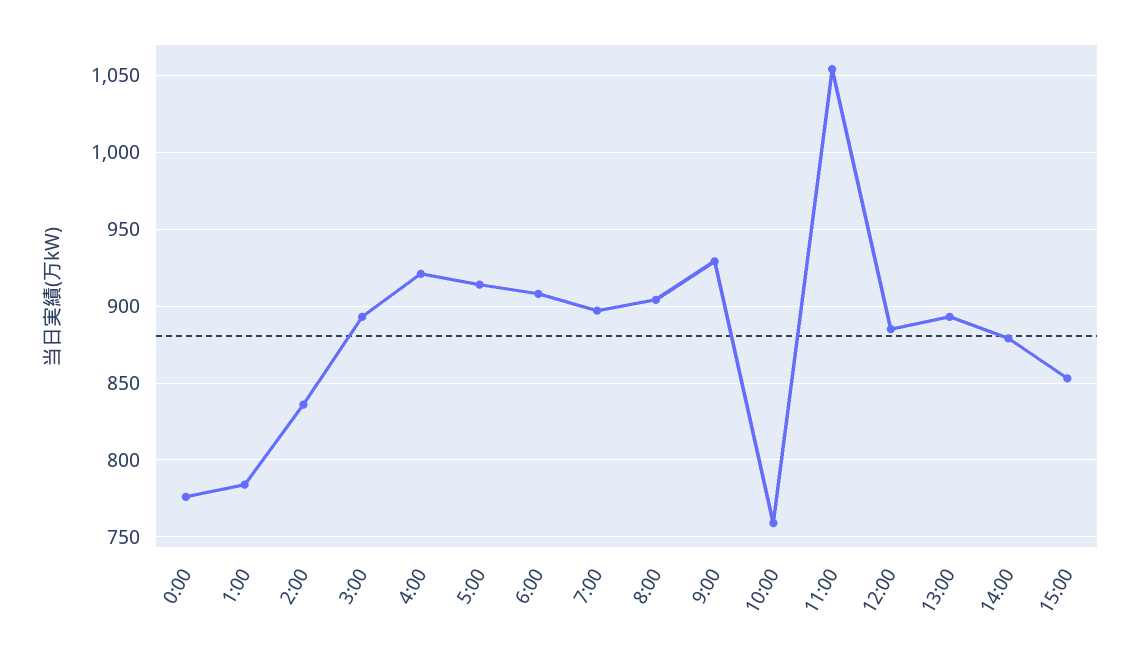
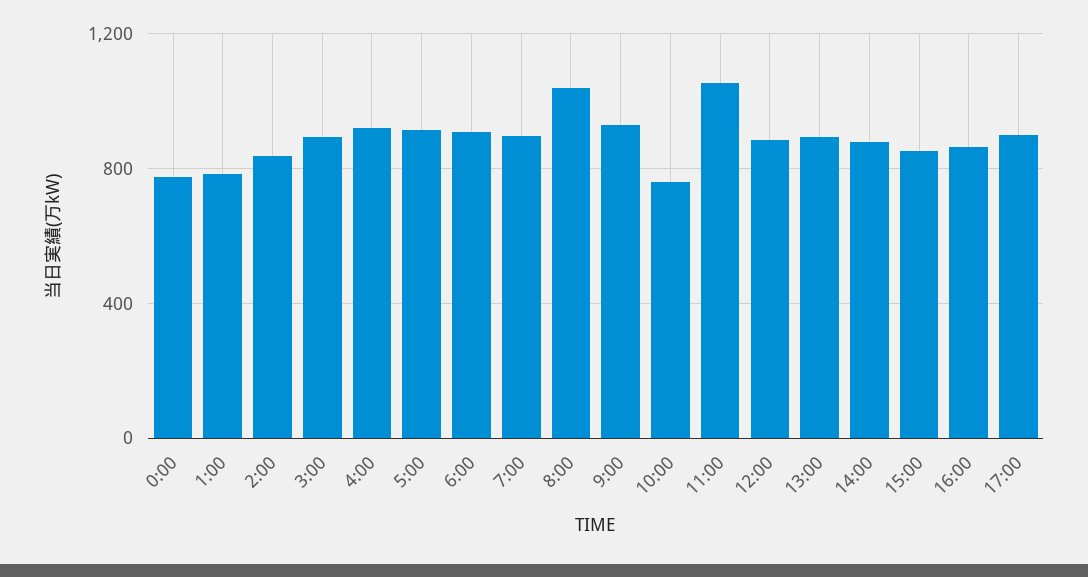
8:00: 905 -> 1050
16:00: none -> 850
17:00: none -> 900

